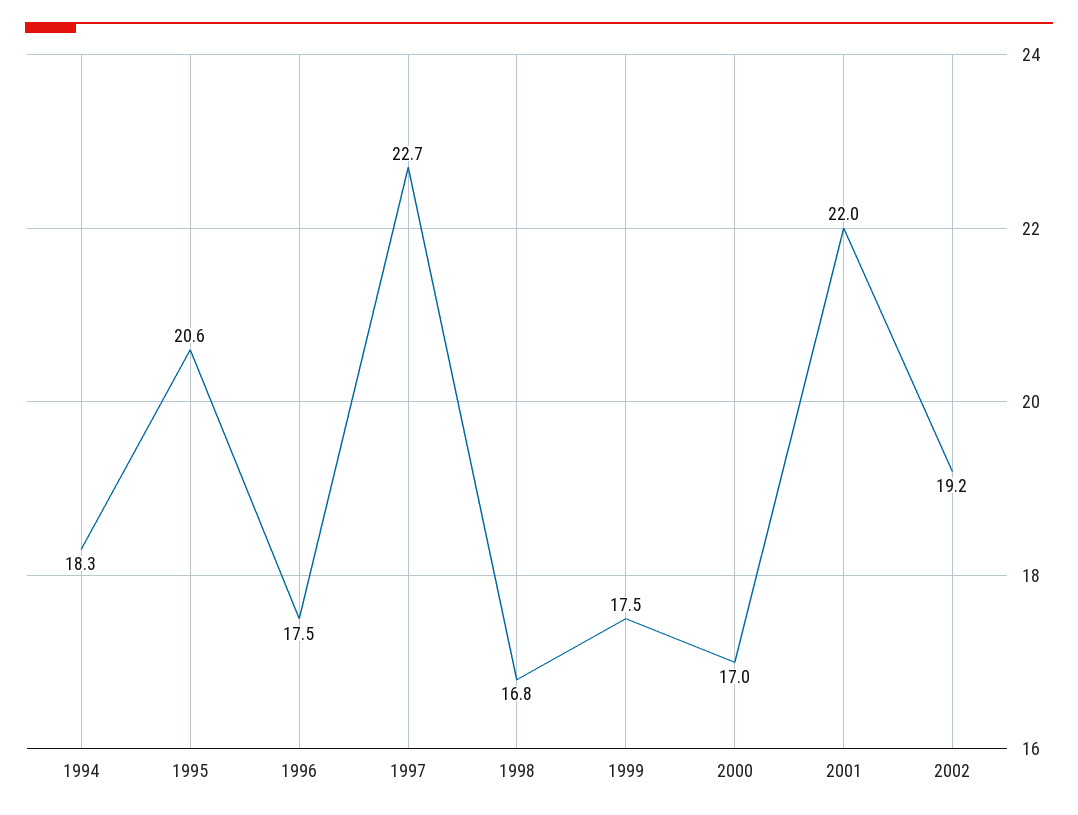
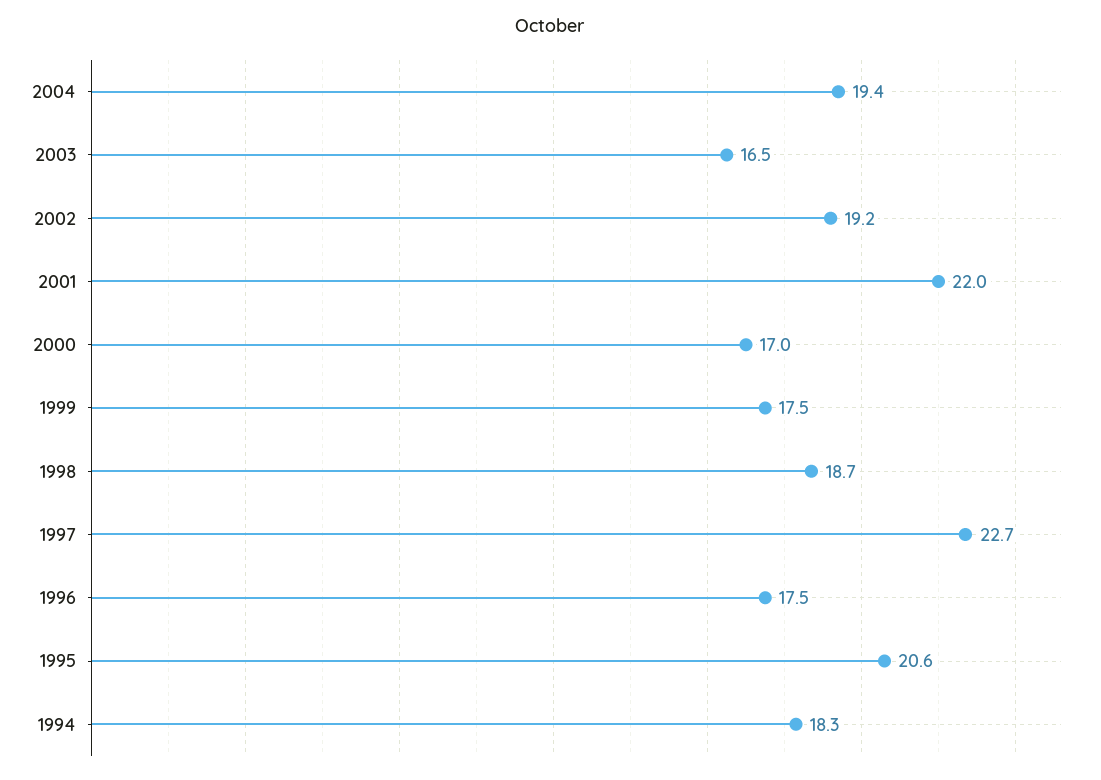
1998: 16.8 -> 18.7
2004: none -> 19.4
2003: none -> 16.5

